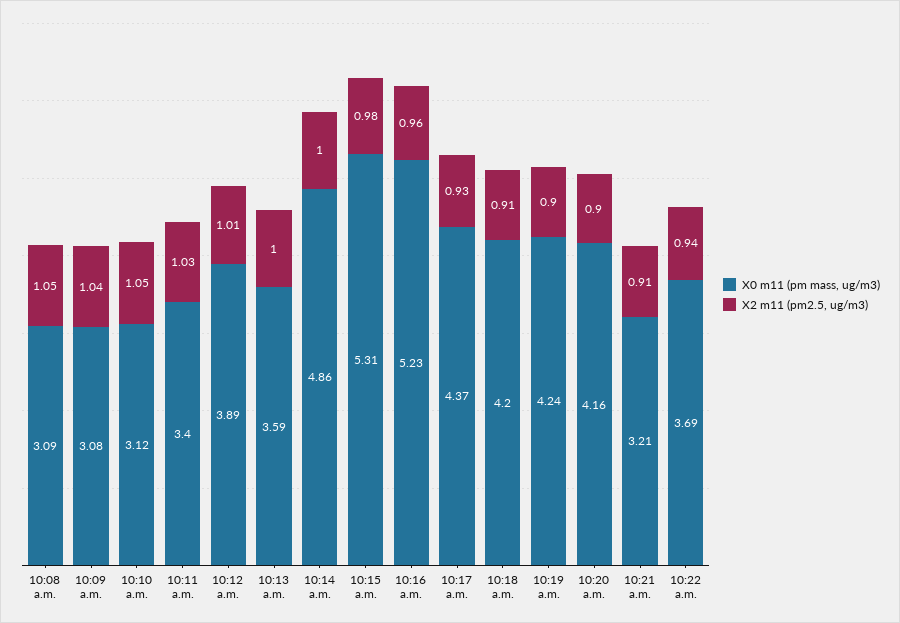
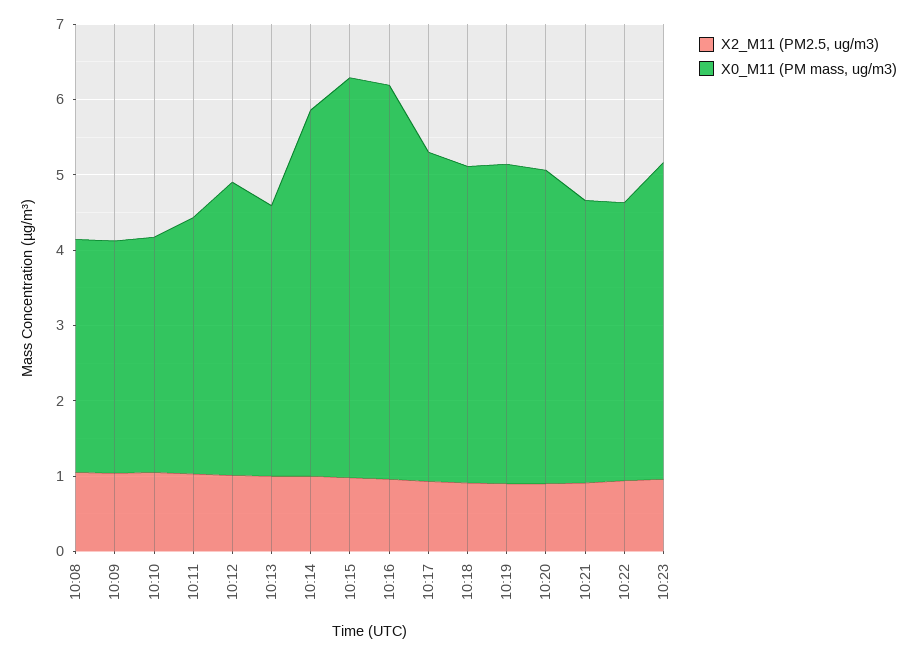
X0 m11 (pm mass, ug/m3), 10:21 a.m.: 3.21 -> 3.8
X2 m11 (pm2.5, ug/m3), 10:23: none -> 1
X0 m11 (pm mass, ug/m3), 10:23: none -> 4.2

